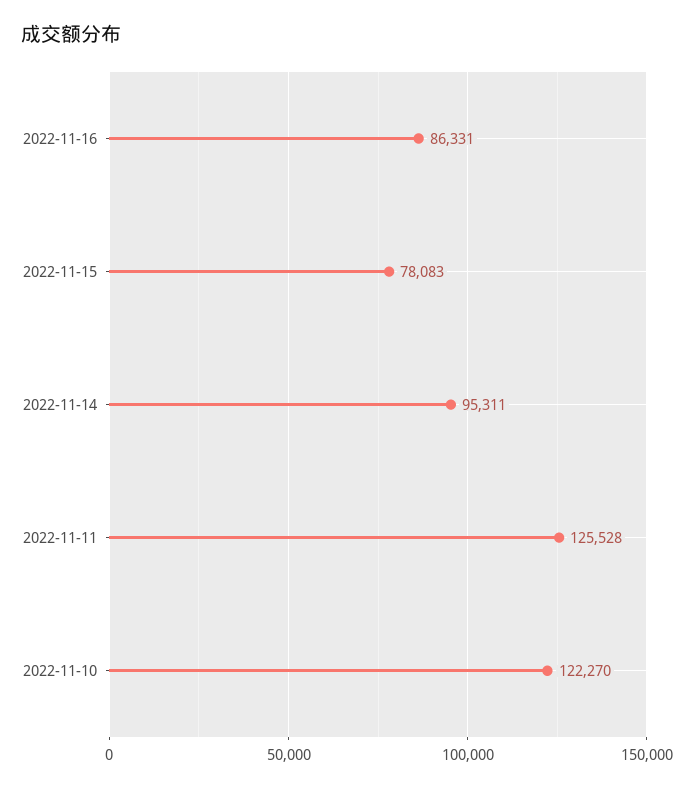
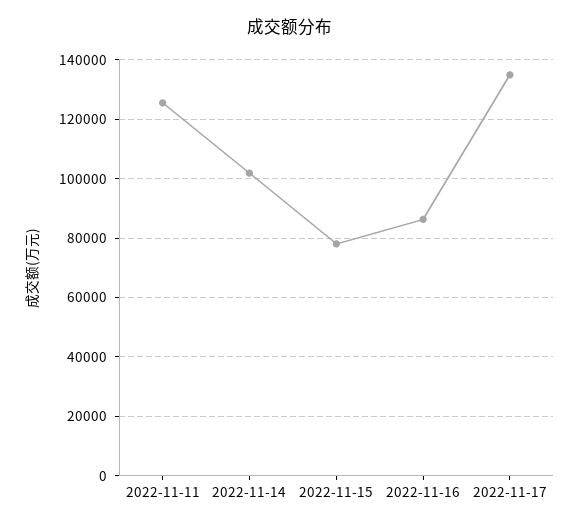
2022-11-14: 95311 -> 102500
2022-11-10: 122270 -> none
2022-11-17: none -> 135000

